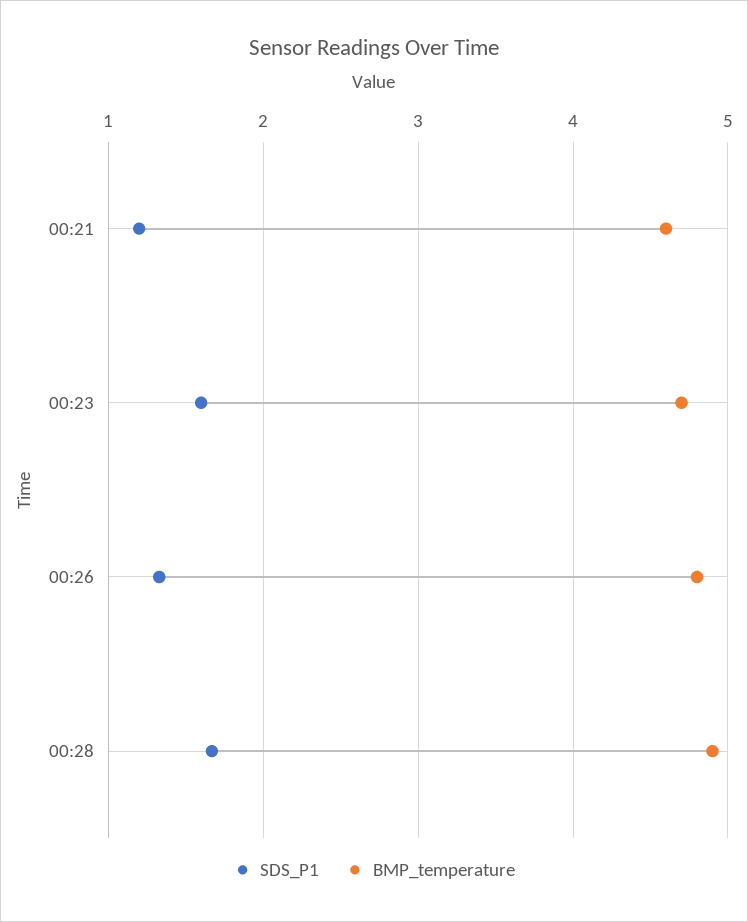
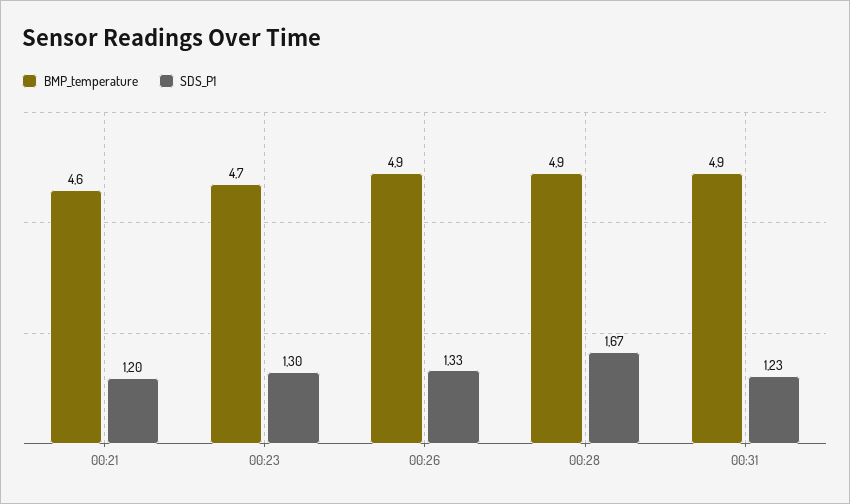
SDS_P1, 00:23: 1.6 -> 1.3
BMP_temperature, 00:26: 4.8 -> 4.9
BMP_temperature, 00:31: none -> 4.9
SDS_P1, 00:31: none -> 1.23

